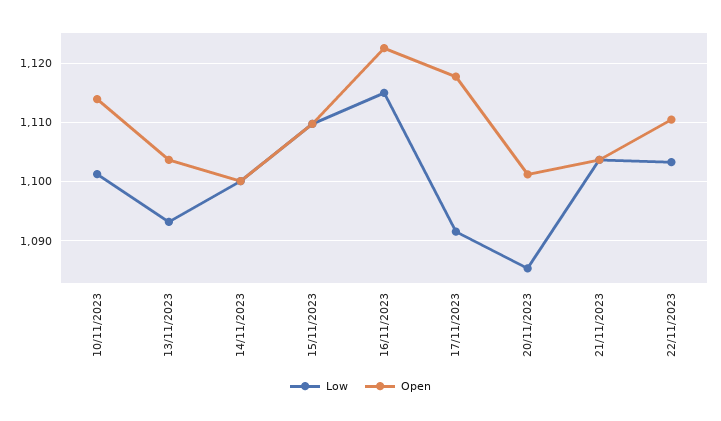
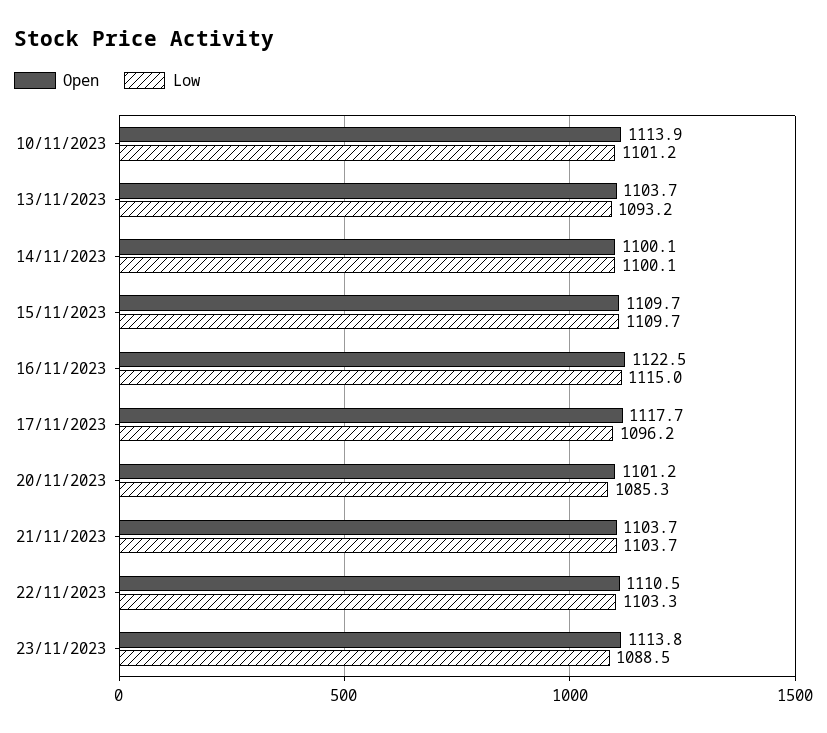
Low, 17/11/2023: 1092 -> 1096.2
Open, 23/11/2023: none -> 1113.8
Low, 23/11/2023: none -> 1088.5

